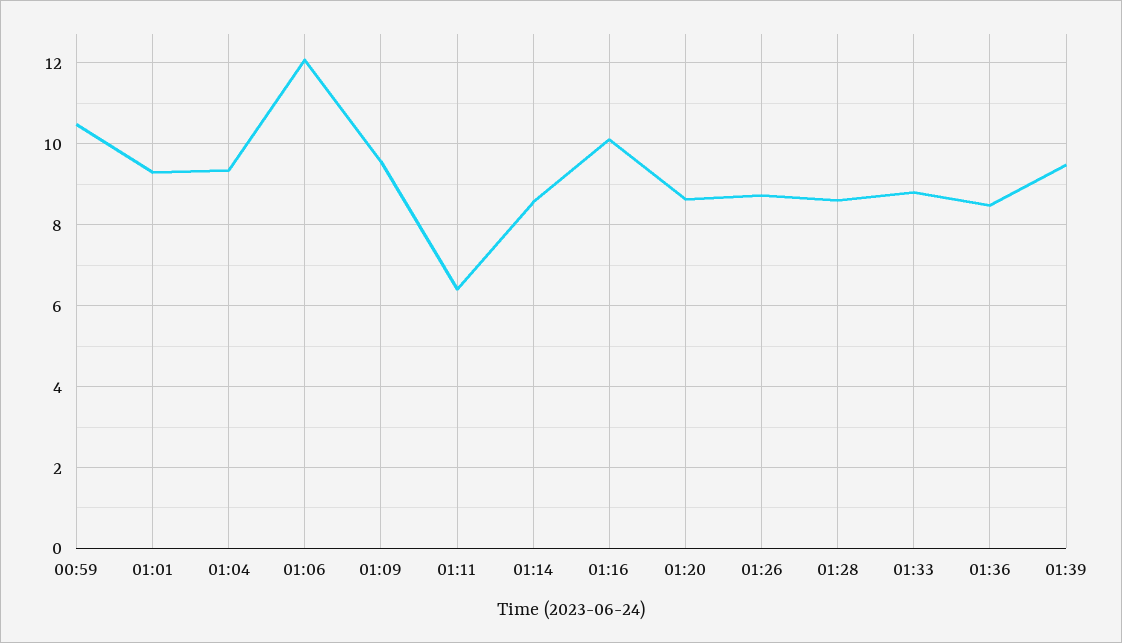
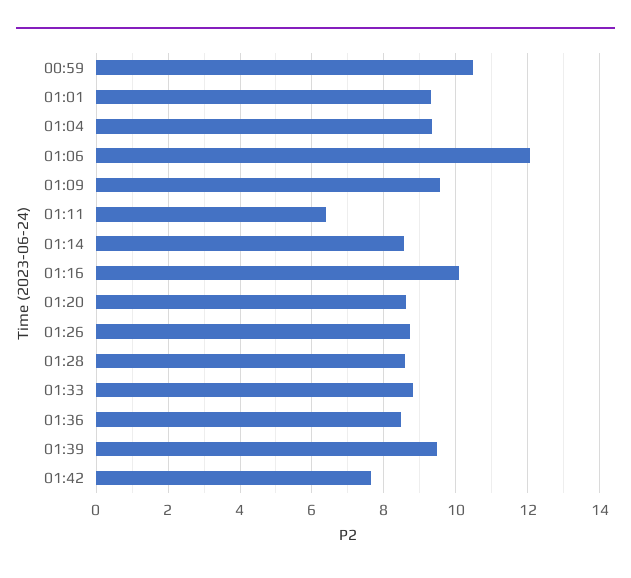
01:42: none -> 7.6

